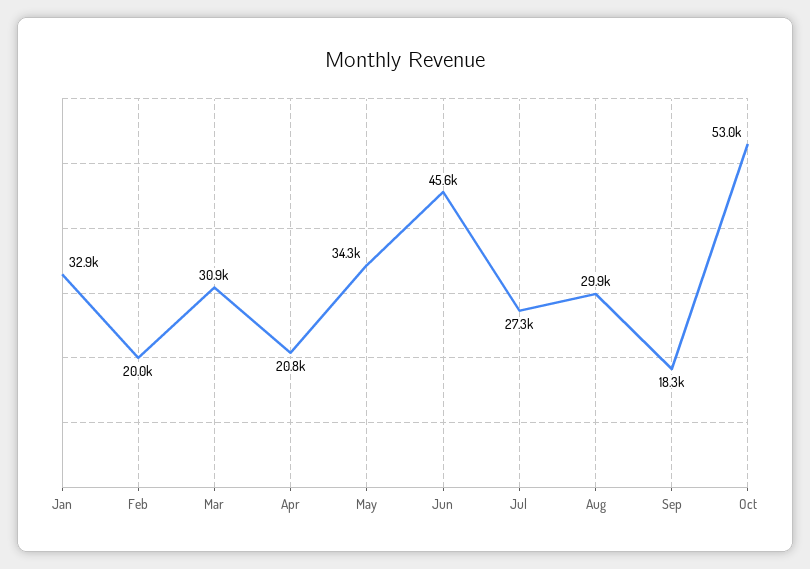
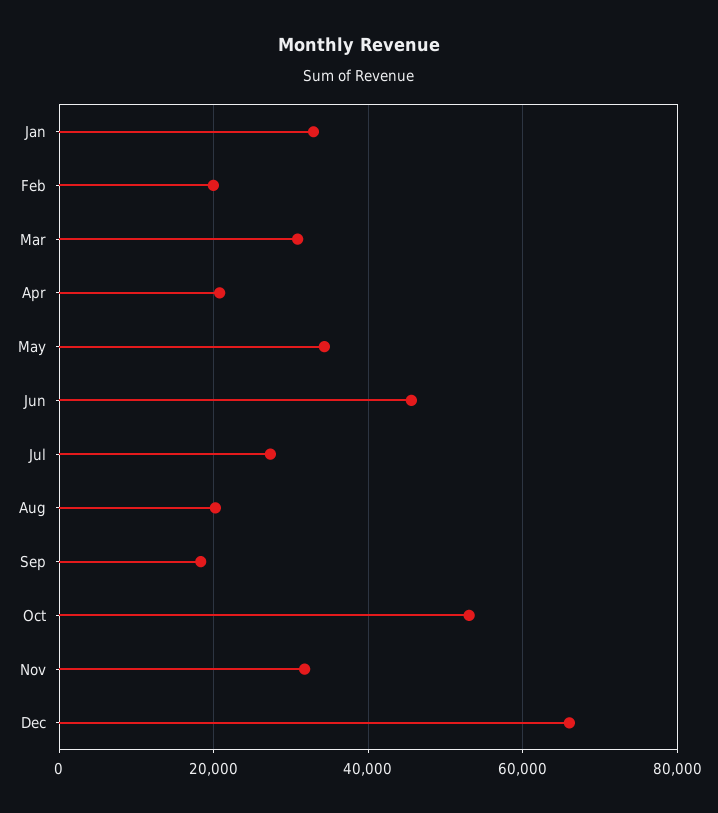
Aug: 29900 -> 20000
Nov: none -> 32000
Dec: none -> 66000

